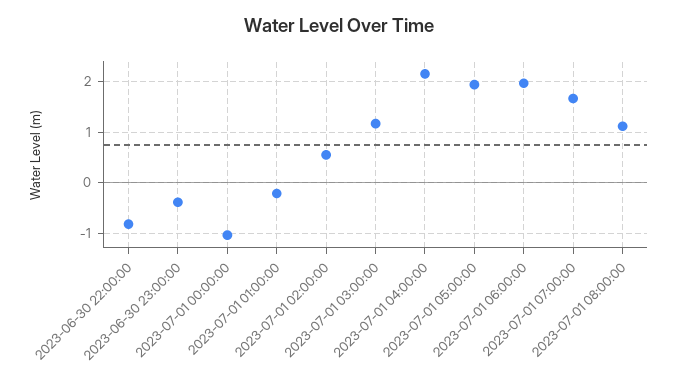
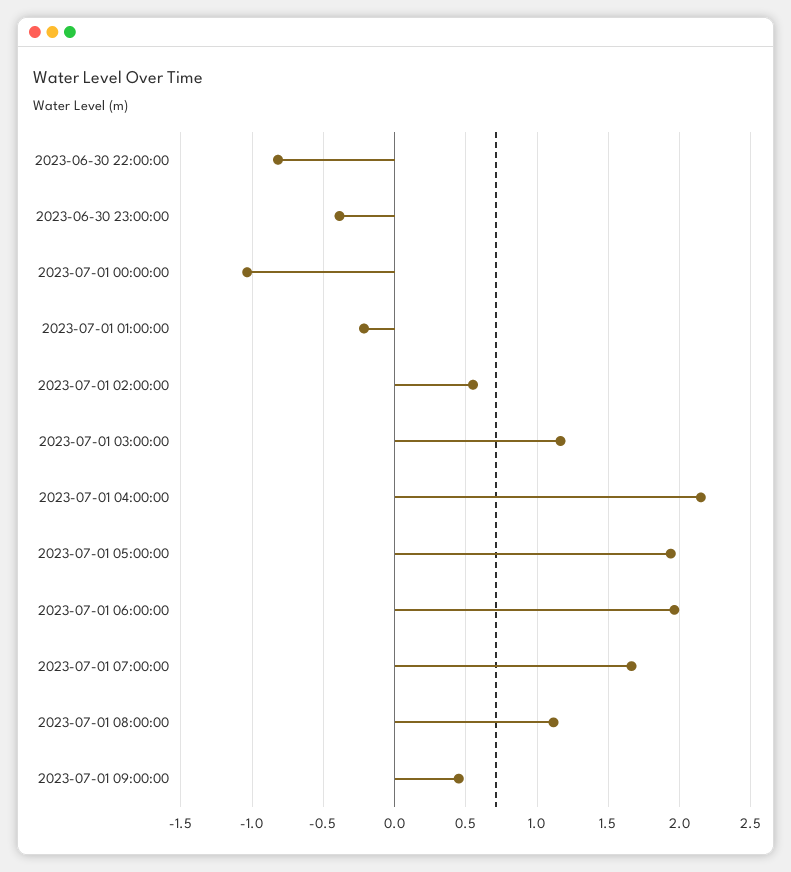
2023-07-01 09:00:00: none -> 0.45

